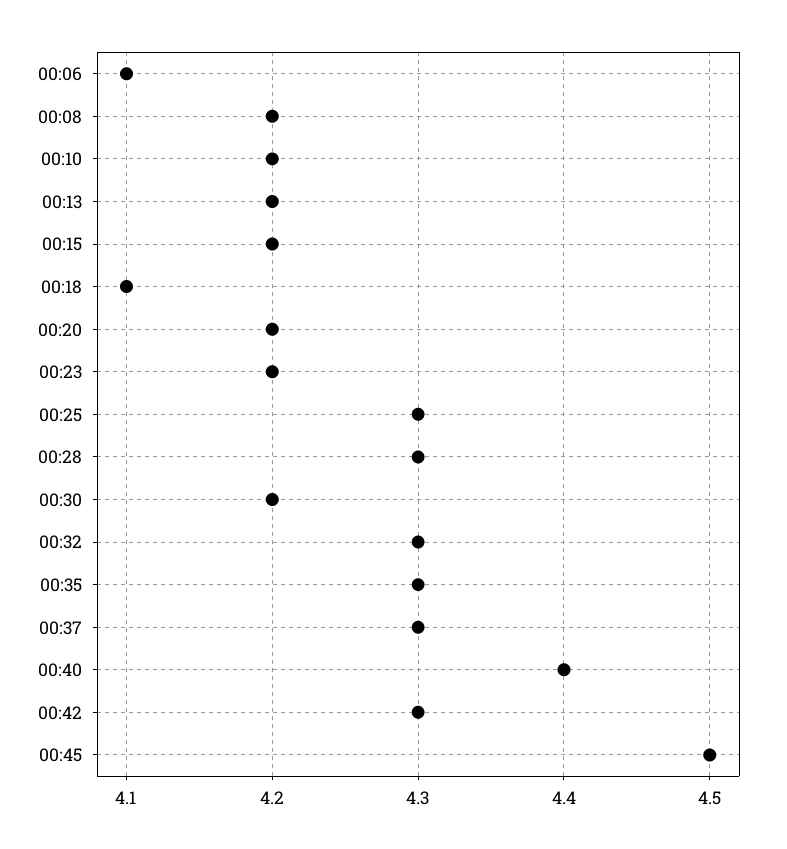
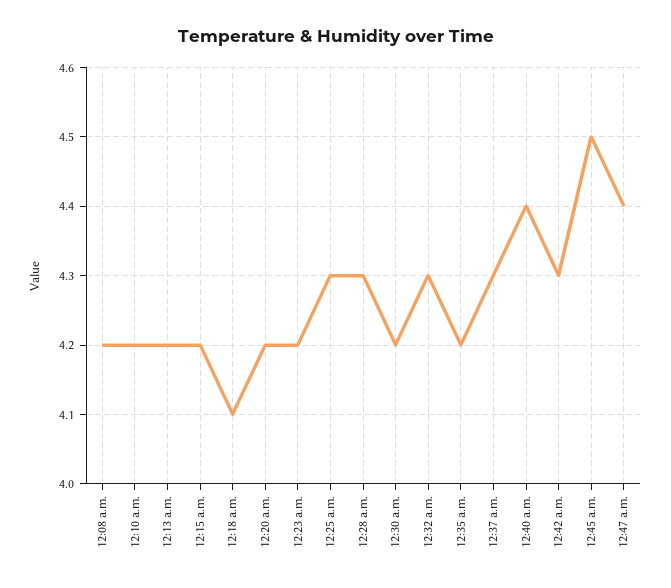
00:06: 4.1 -> none
00:35: 4.3 -> 4.2
12:47 a.m.: none -> 4.4

